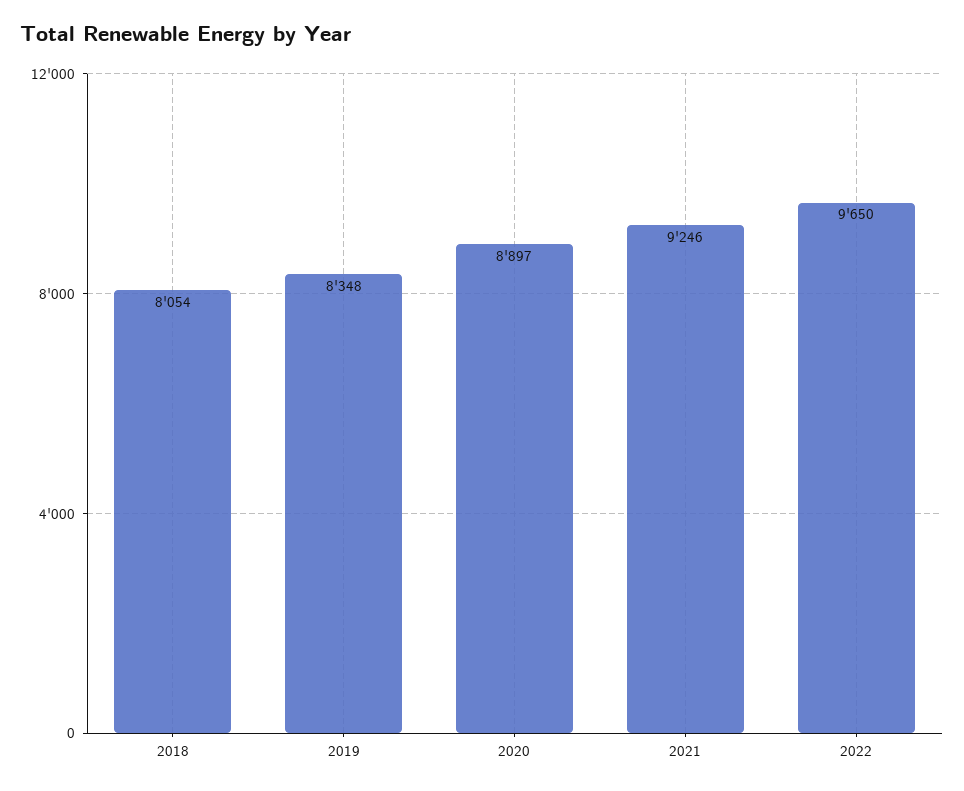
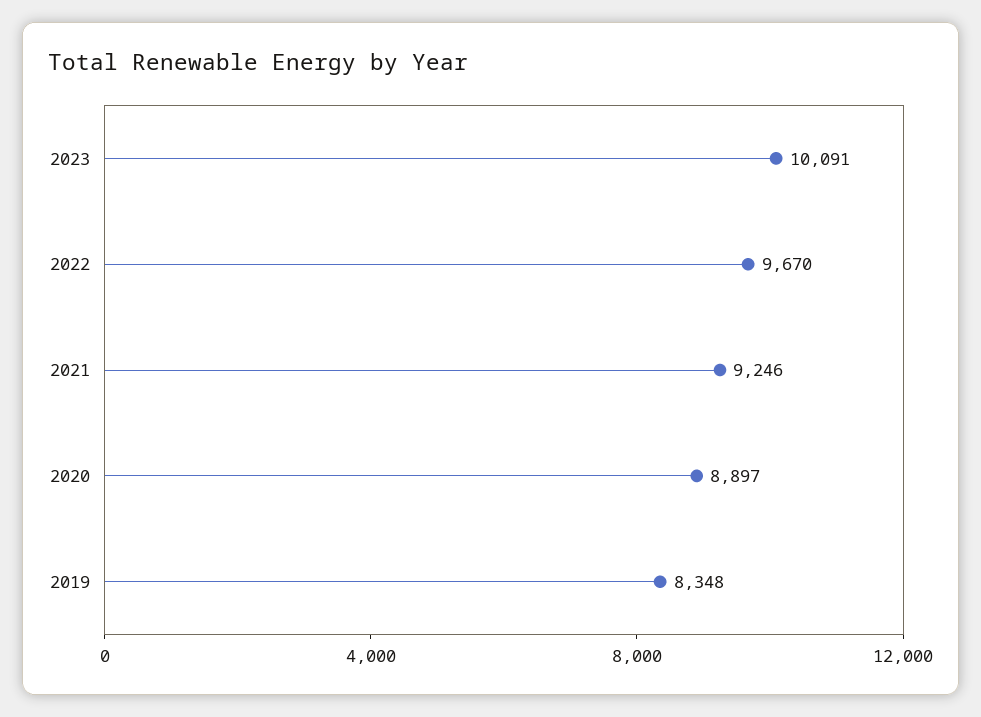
2018: 8054 -> none
2022: 9650 -> 9670
2023: none -> 10091

